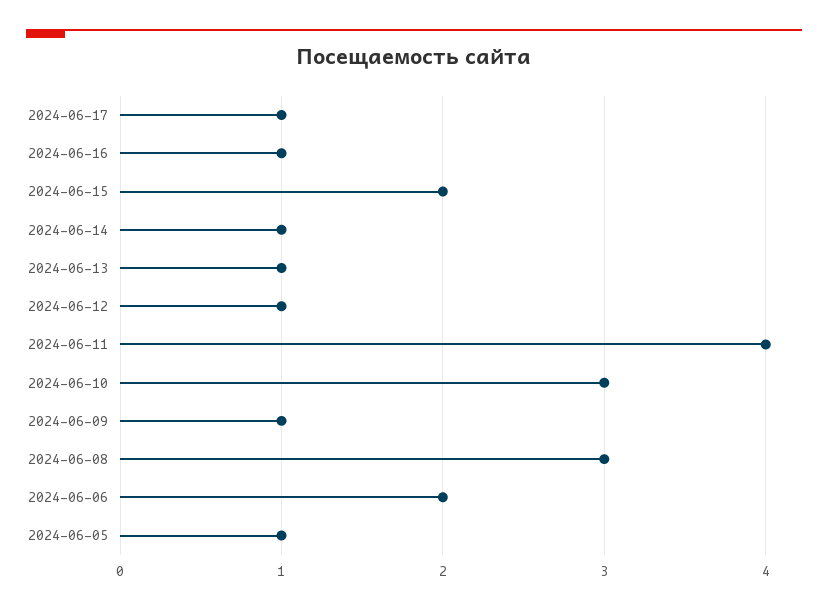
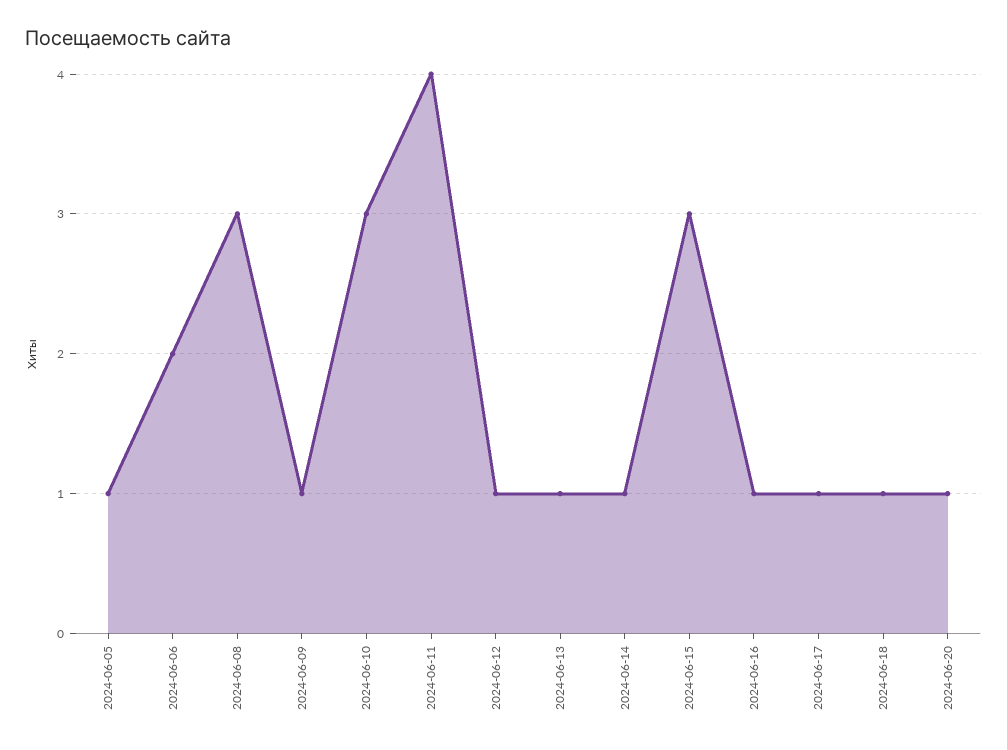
2024-06-15: 2 -> 3
2024-06-18: none -> 1
2024-06-20: none -> 1

